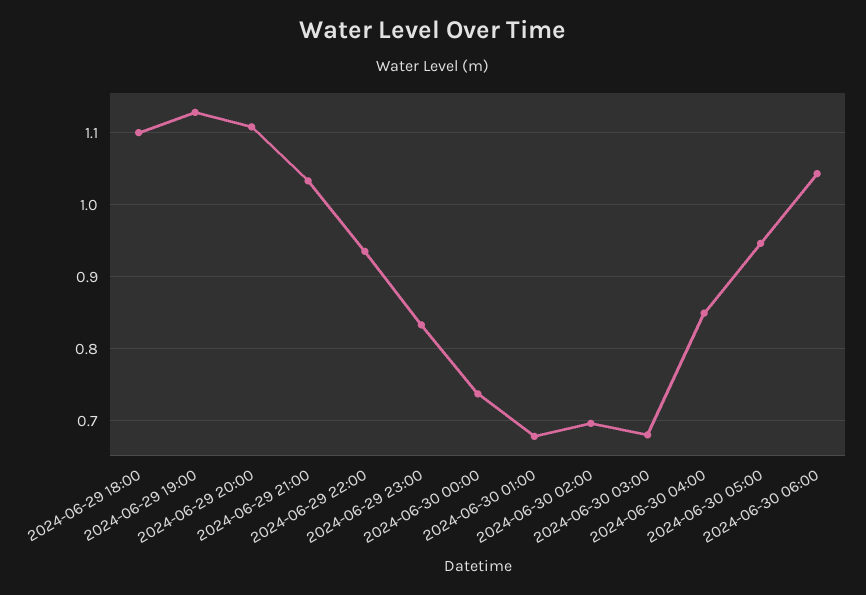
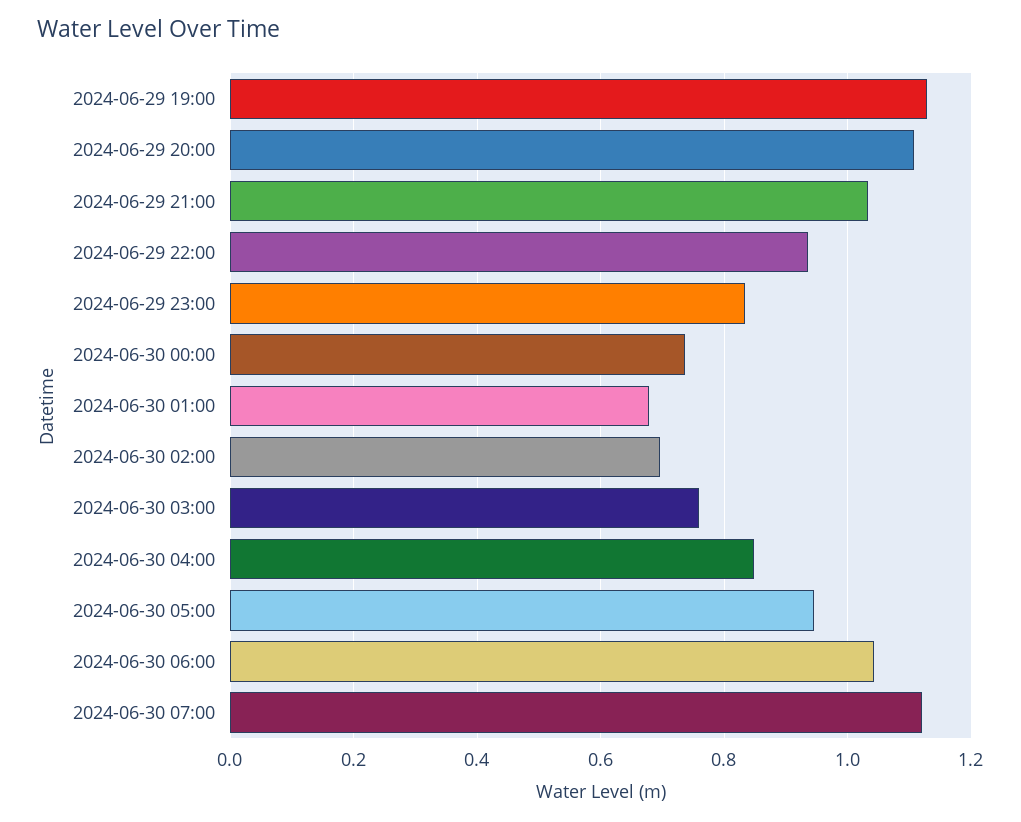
2024-06-29 18:00: 1.1 -> none
2024-06-30 03:00: 0.68 -> 0.76
2024-06-30 07:00: none -> 1.12

